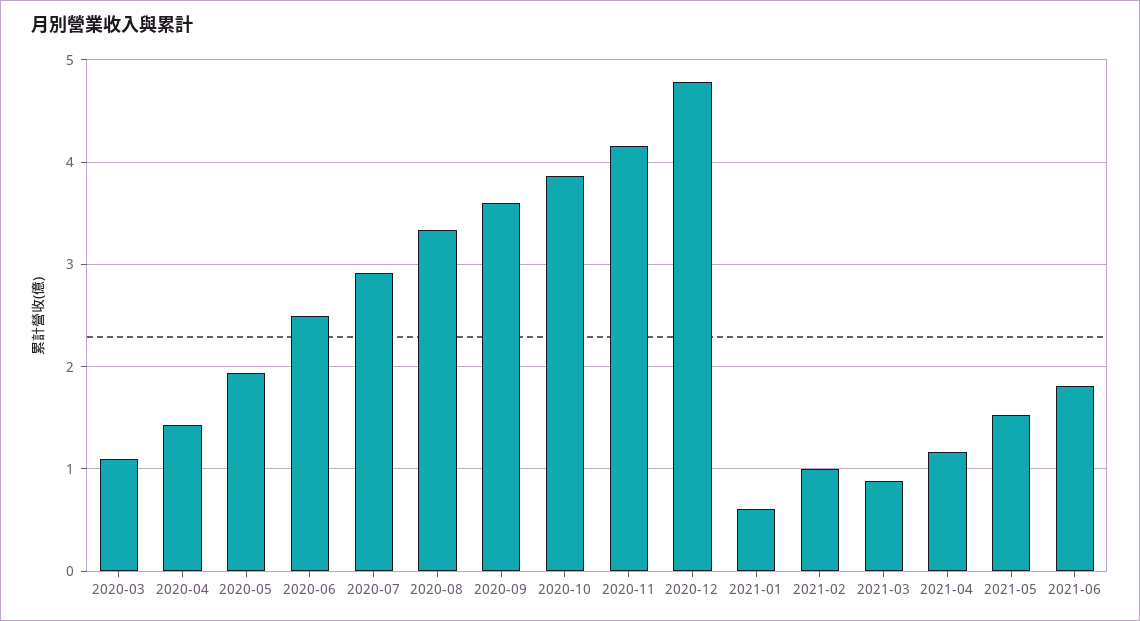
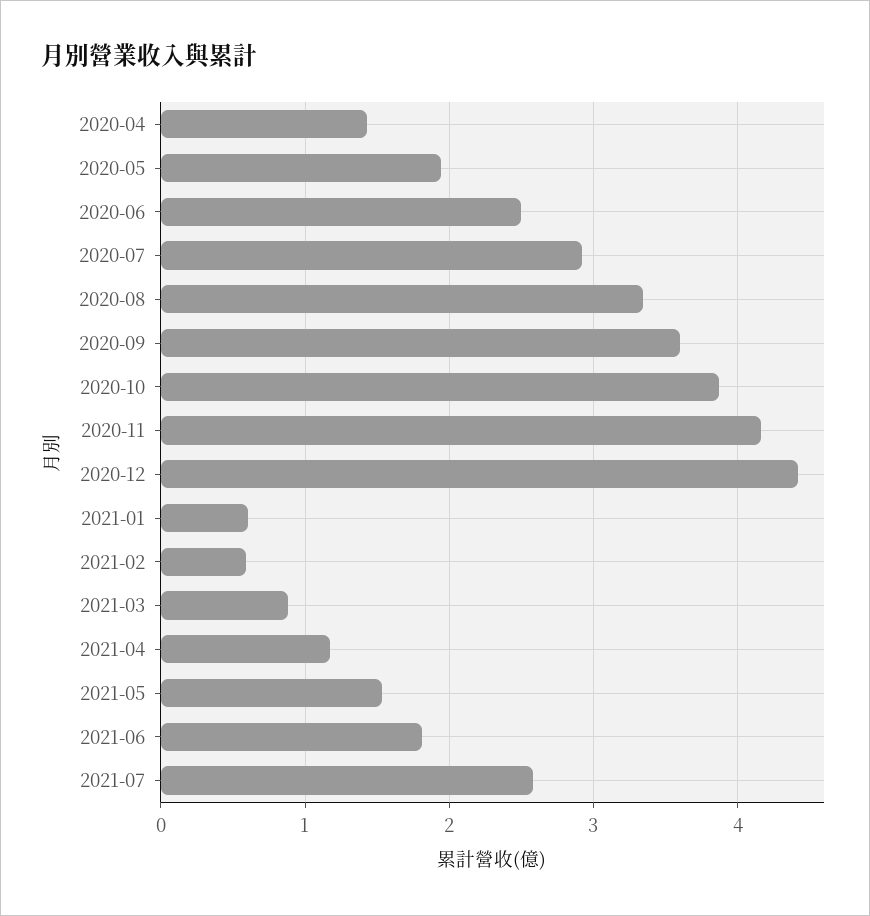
2020-03: 1.1 -> none
2020-12: 4.8 -> 4.4
2021-02: 1 -> 0.6
2021-07: none -> 2.6

